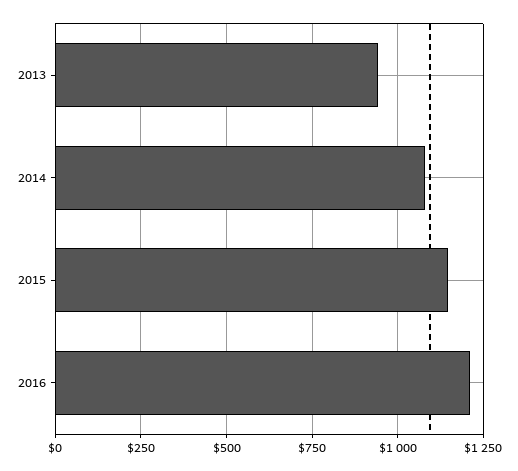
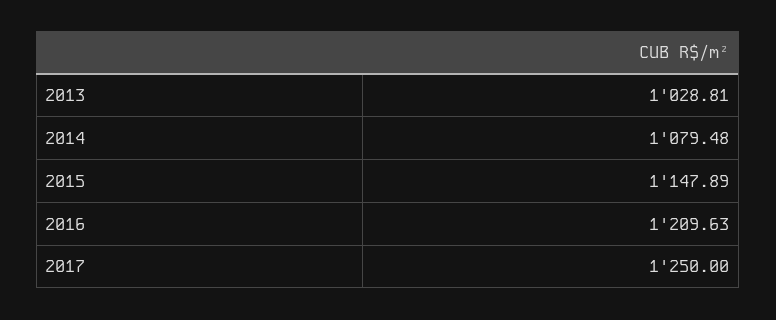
2013: 950 -> 1028.81
2017: none -> 1250

